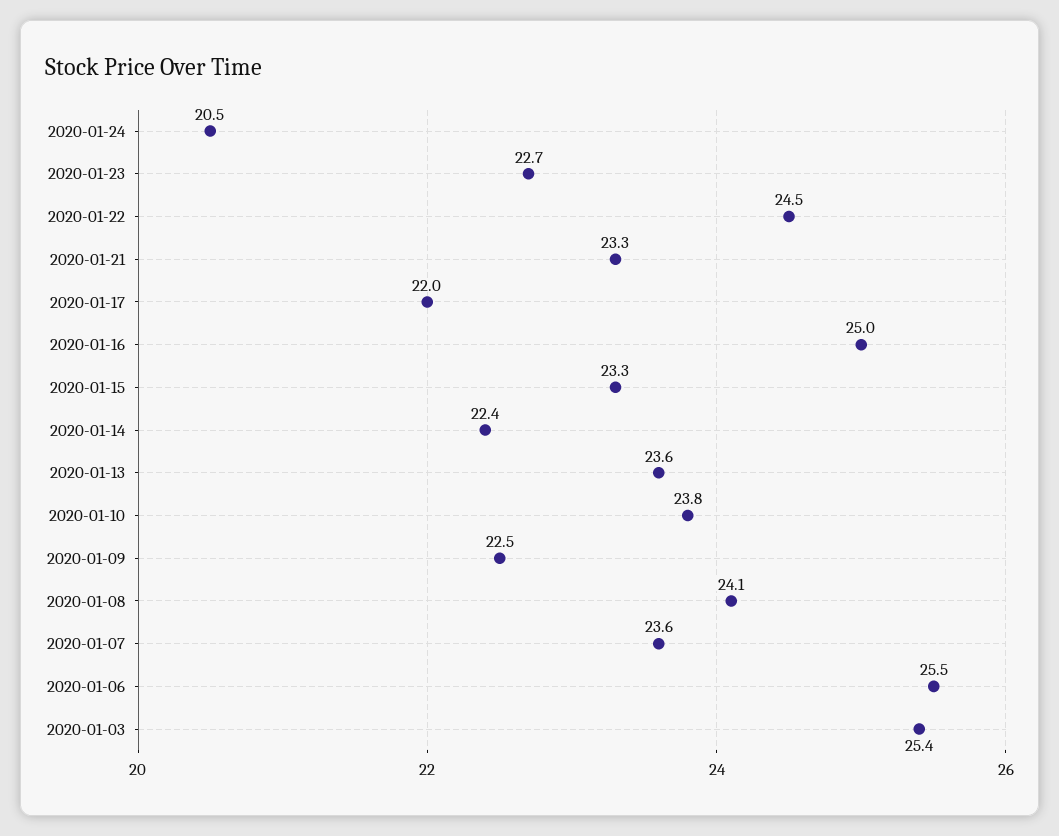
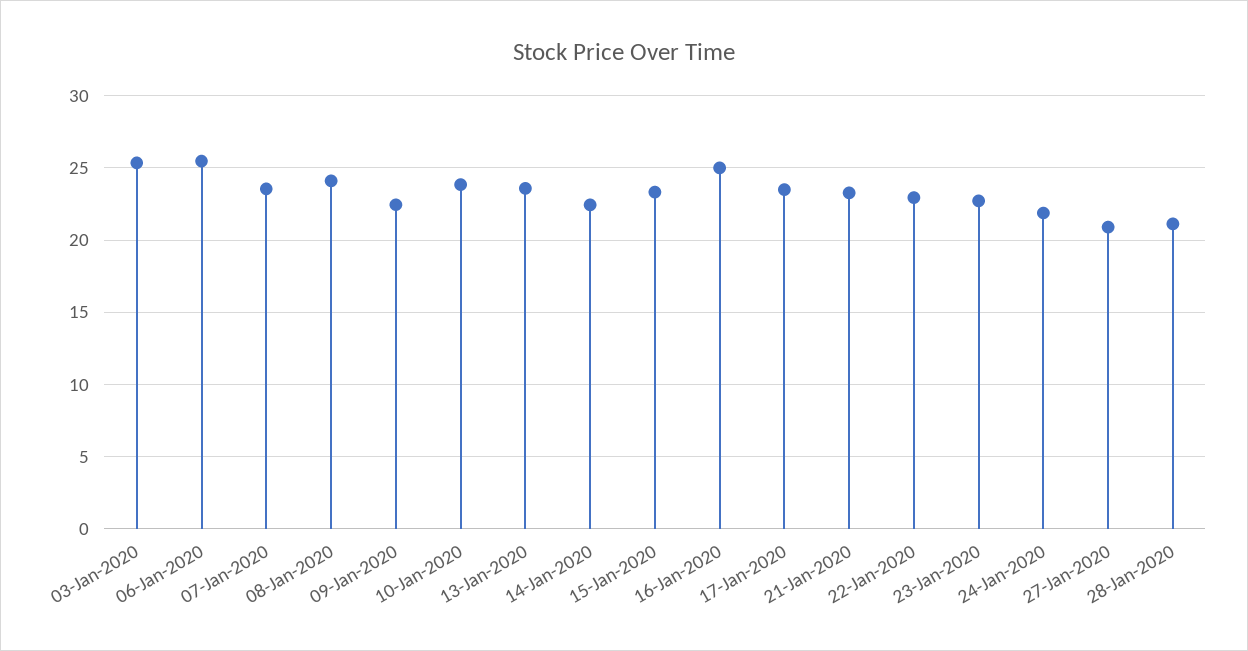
2020-01-24: 20.5 -> 22
2020-01-22: 24.5 -> 23
2020-01-17: 22 -> 23.5
27-Jan-2020: none -> 21
28-Jan-2020: none -> 21

